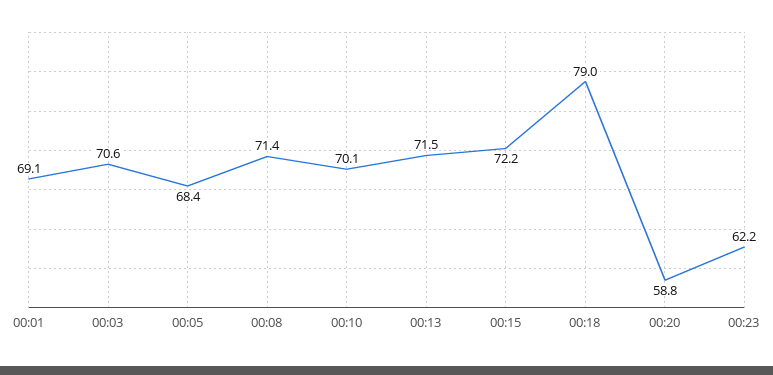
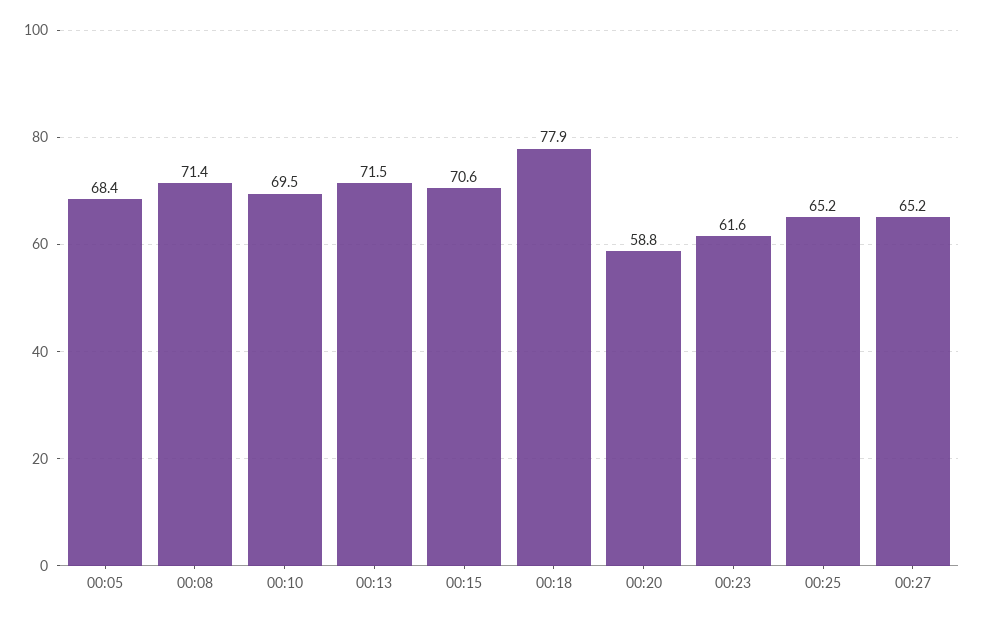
00:01: 69.1 -> none
00:03: 70.6 -> none
00:10: 70.1 -> 69.5
00:15: 72.2 -> 70.6
00:18: 79 -> 77.9
00:23: 62.2 -> 61.6
00:25: none -> 65.2
00:27: none -> 65.2

